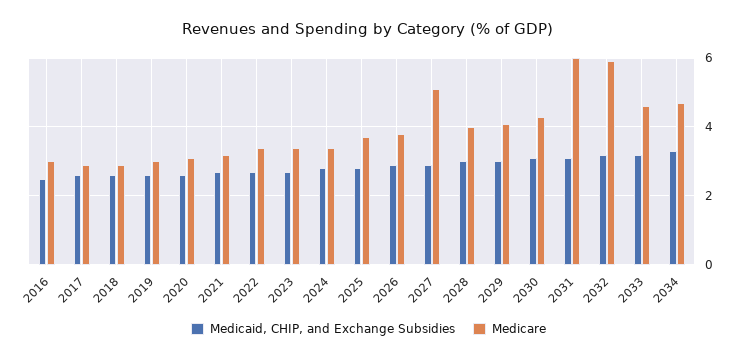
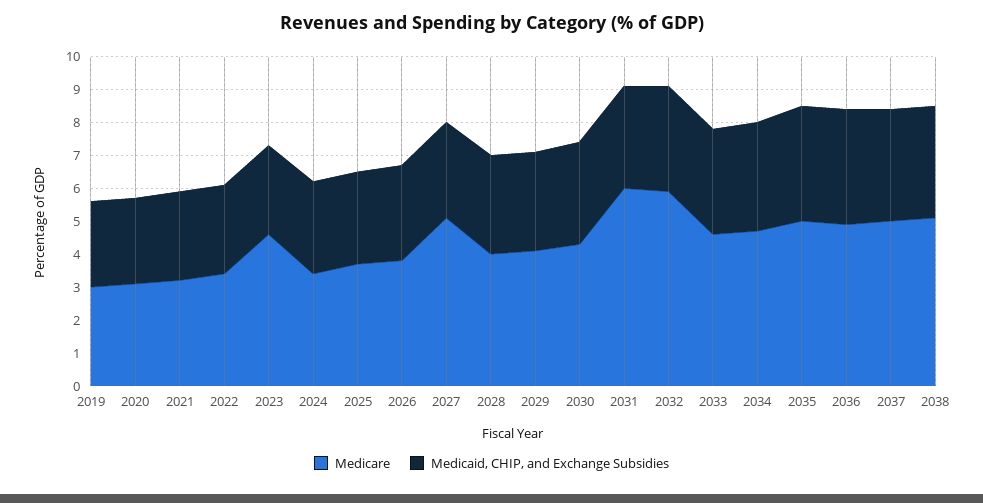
Medicaid, CHIP, and Exchange Subsidies, 2016: 2.5 -> none
Medicare, 2016: 3 -> none
Medicaid, CHIP, and Exchange Subsidies, 2017: 2.5 -> none
Medicare, 2017: 3 -> none
Medicaid, CHIP, and Exchange Subsidies, 2018: 2.5 -> none
Medicare, 2018: 3 -> none
Medicare, 2023: 3.5 -> 4.5
Medicare, 2035: none -> 5
Medicaid, CHIP, and Exchange Subsidies, 2035: none -> 3.5
Medicare, 2036: none -> 5
Medicaid, CHIP, and Exchange Subsidies, 2036: none -> 3.5
Medicare, 2037: none -> 5
Medicaid, CHIP, and Exchange Subsidies, 2037: none -> 3.5
Medicare, 2038: none -> 5
Medicaid, CHIP, and Exchange Subsidies, 2038: none -> 3.5

